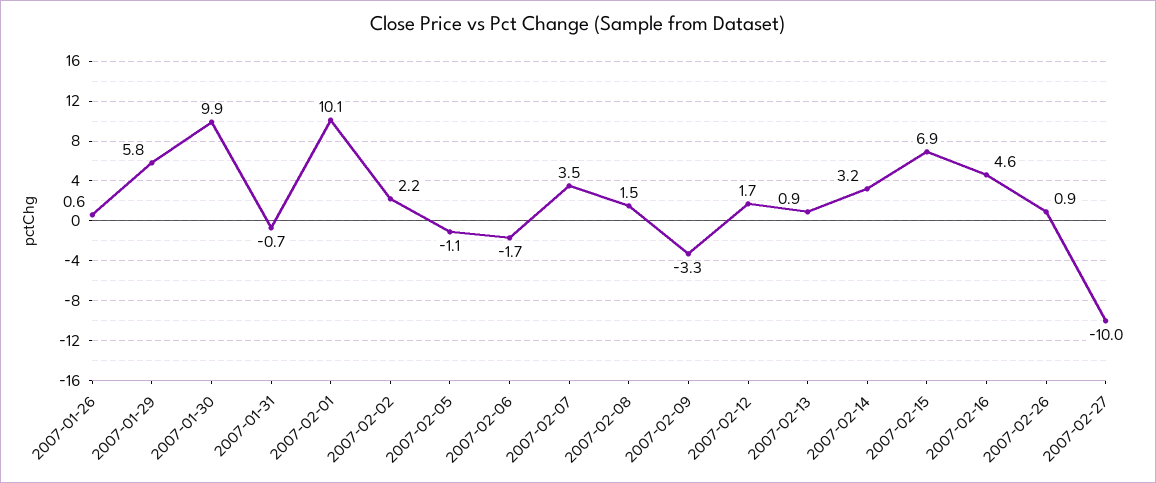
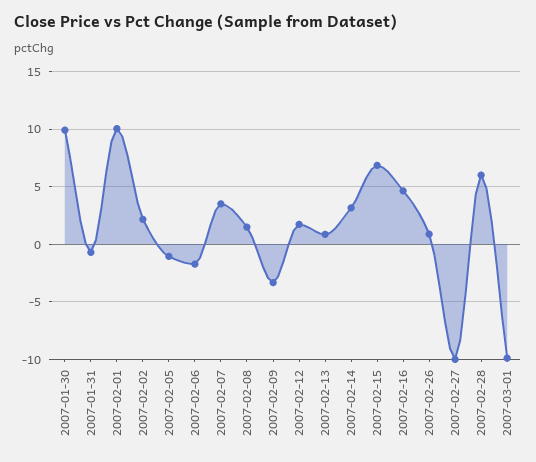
2007-01-26: 0.6 -> none
2007-01-29: 5.8 -> none
2007-02-28: none -> 6
2007-03-01: none -> -10

